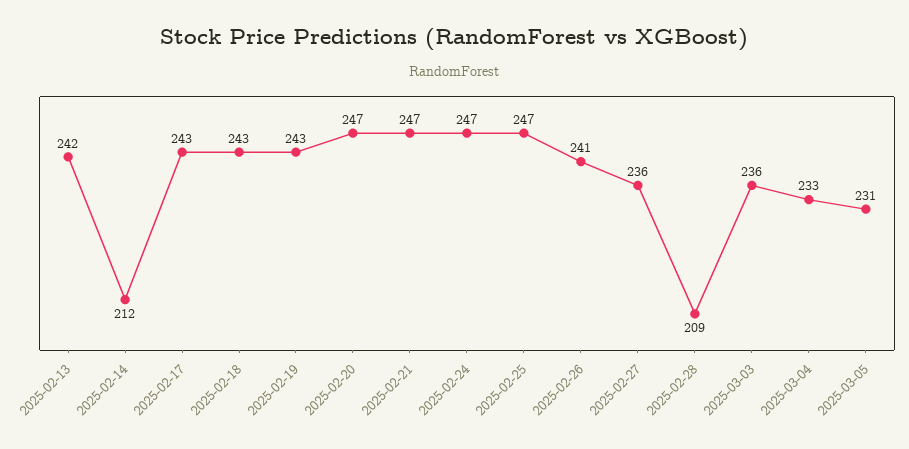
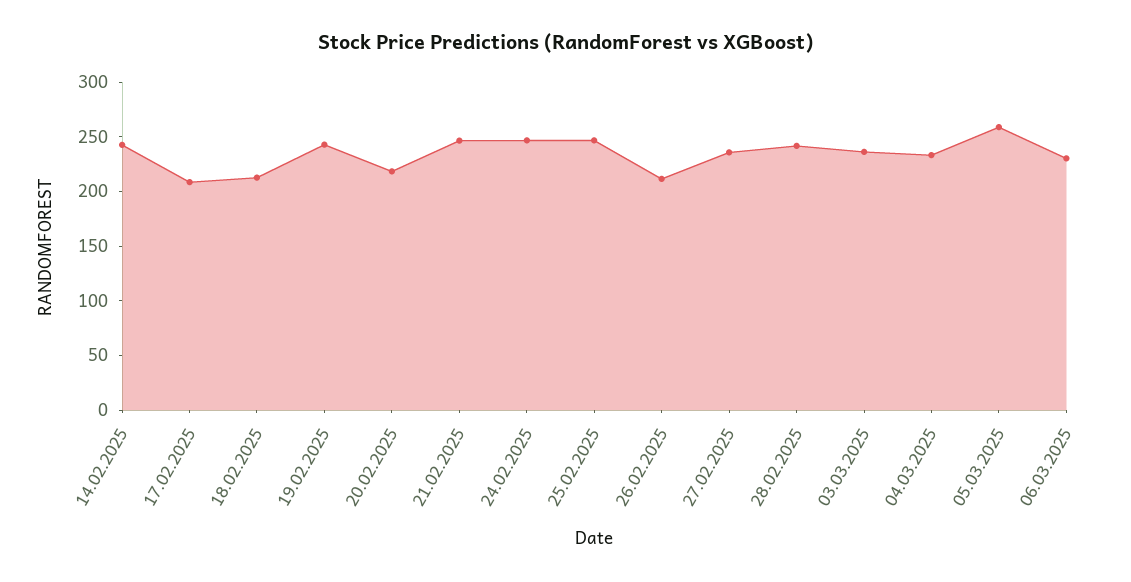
2025-02-13: 242 -> none
2025-02-14: 212 -> 240
2025-02-17: 243 -> 210
2025-02-18: 243 -> 210
2025-02-20: 247 -> 220
2025-02-26: 241 -> 210
2025-02-28: 209 -> 240
2025-03-05: 231 -> 260
06.03.2025: none -> 230

